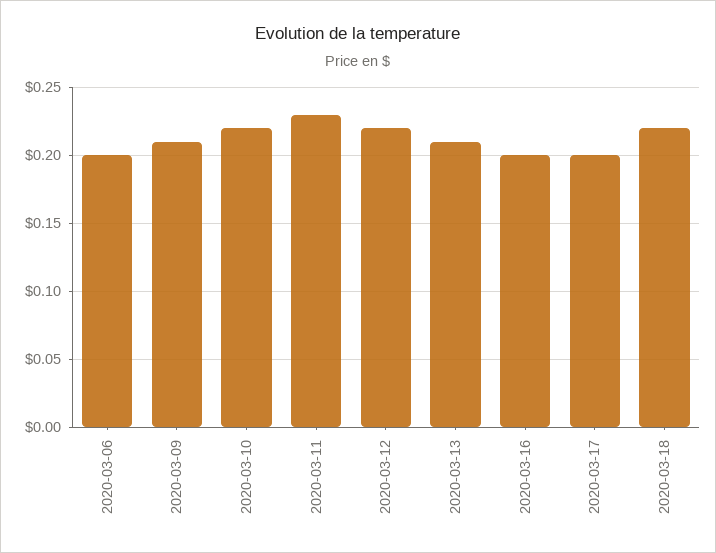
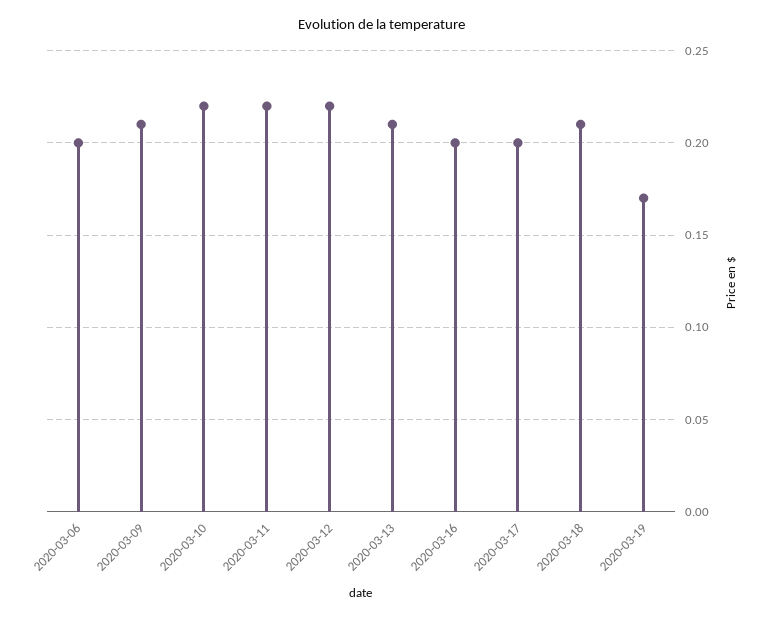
2020-03-11: 0.23 -> 0.22
2020-03-18: 0.22 -> 0.21
2020-03-19: none -> 0.17

